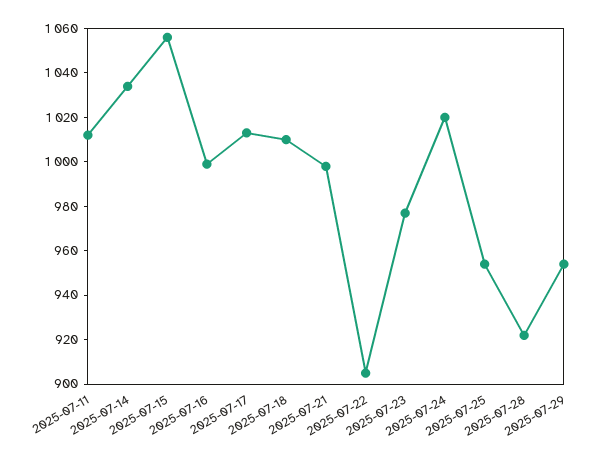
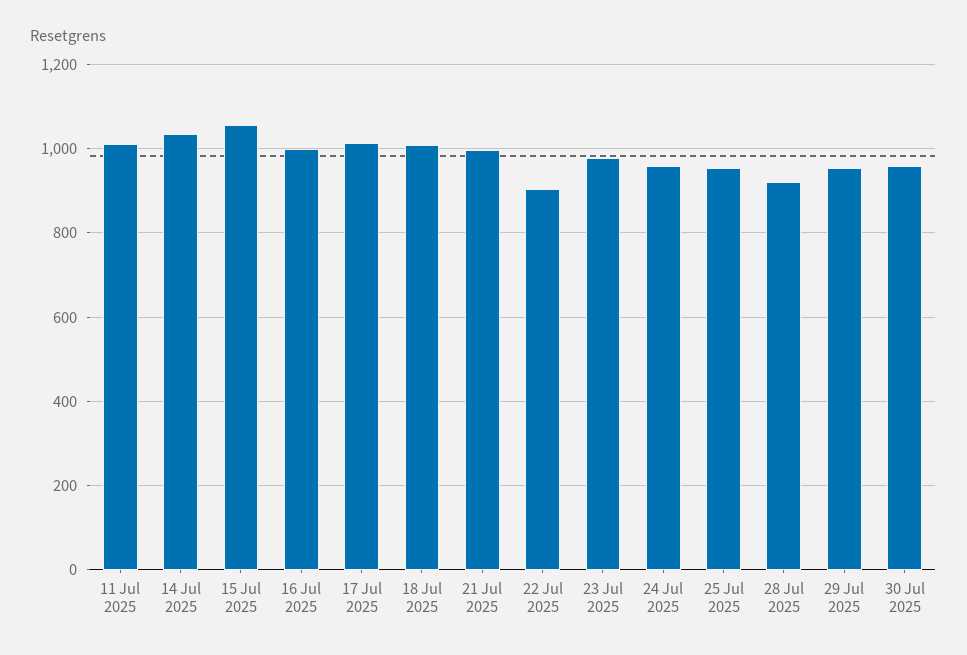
2025-07-24: 1020 -> 960
30 Jul 2025: none -> 960

